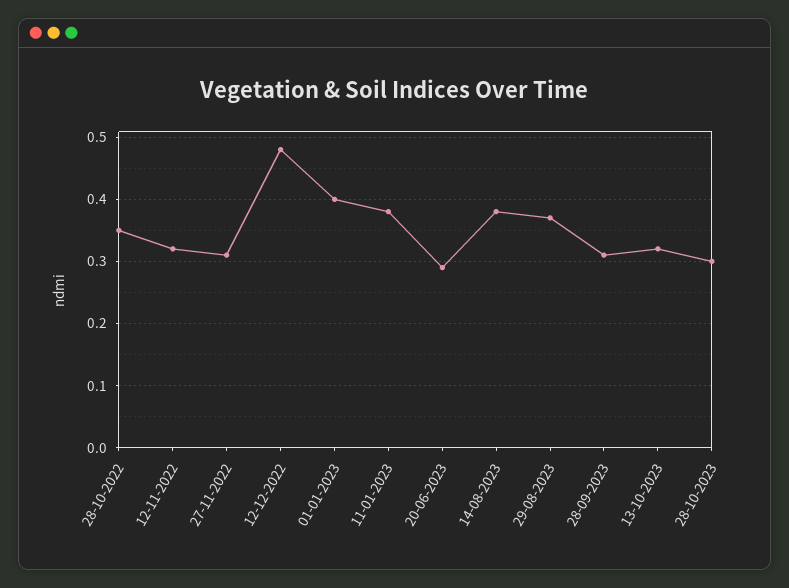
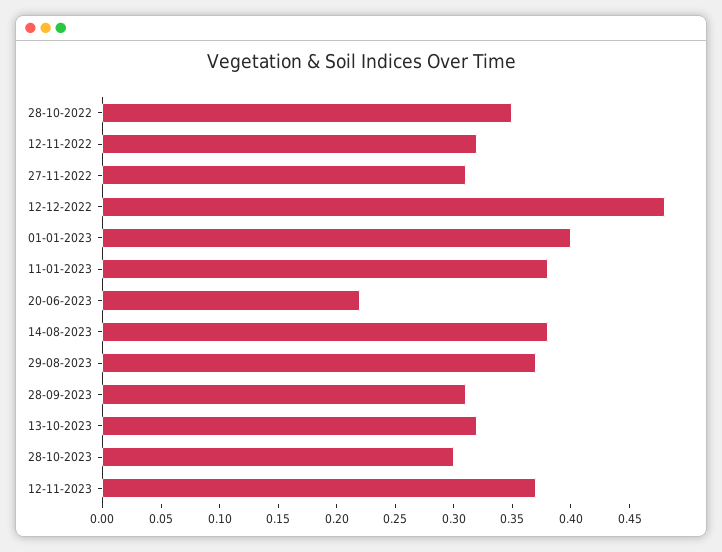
20-06-2023: 0.29 -> 0.22
12-11-2023: none -> 0.37

